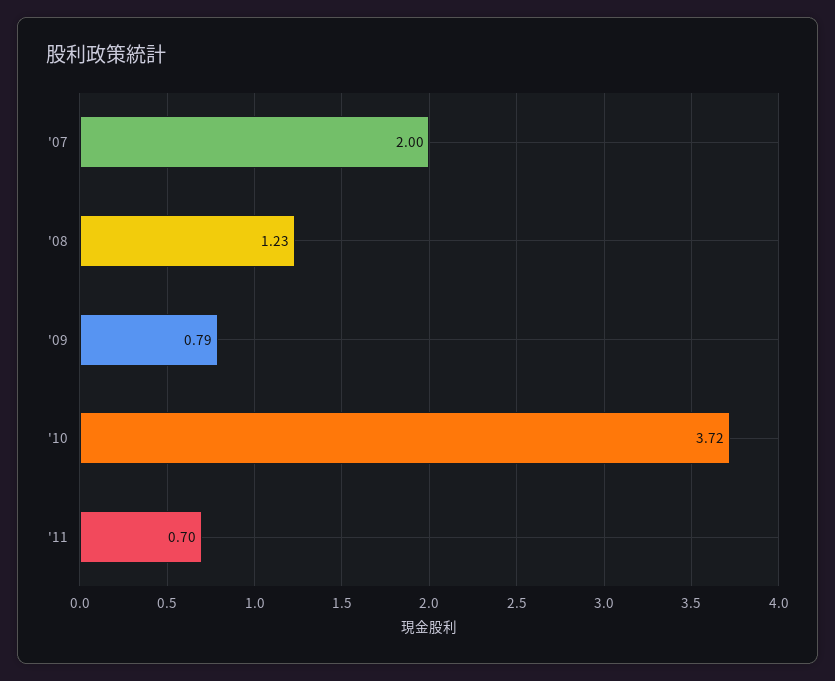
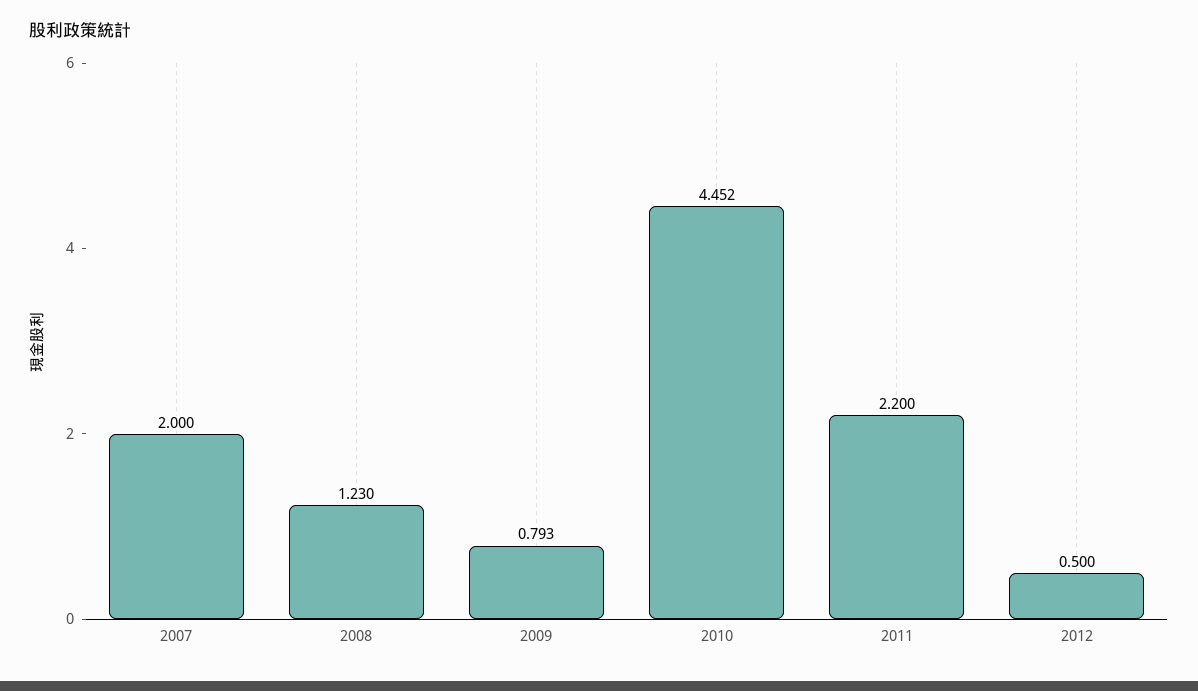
'10: 3.72 -> 4.452
'11: 0.7 -> 2.2
2012: none -> 0.5

